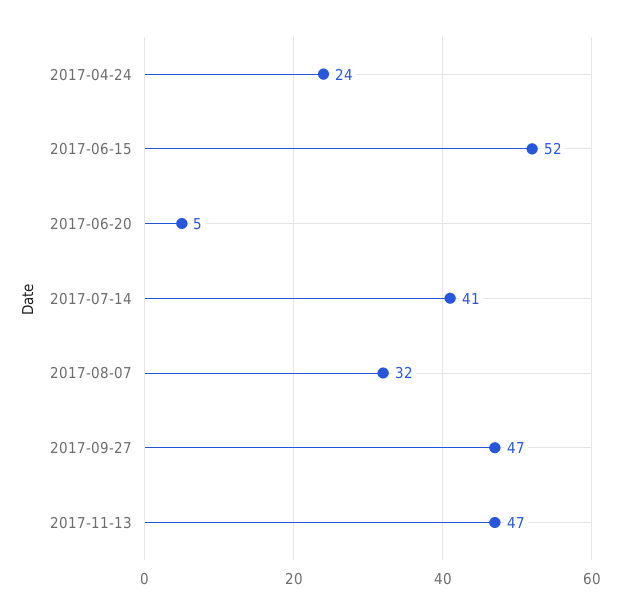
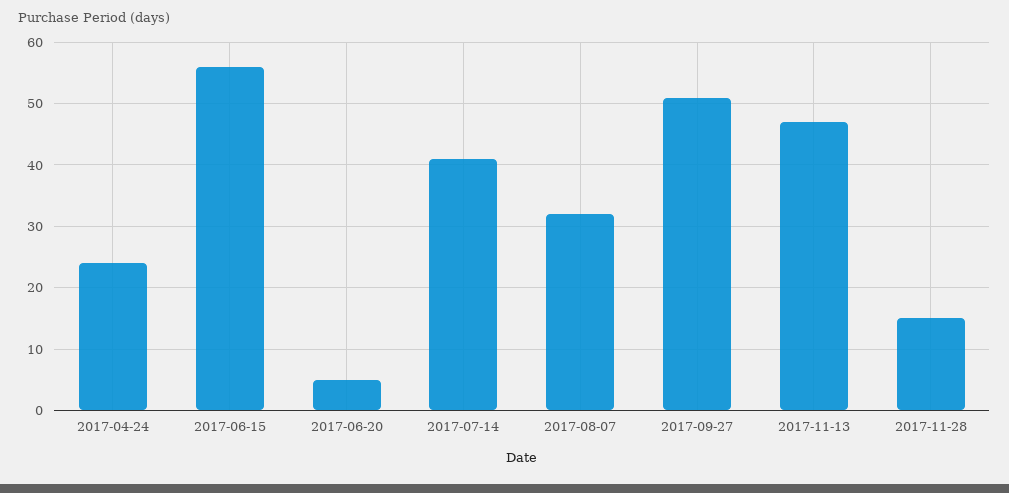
2017-06-15: 52 -> 56
2017-09-27: 47 -> 51
2017-11-28: none -> 15

